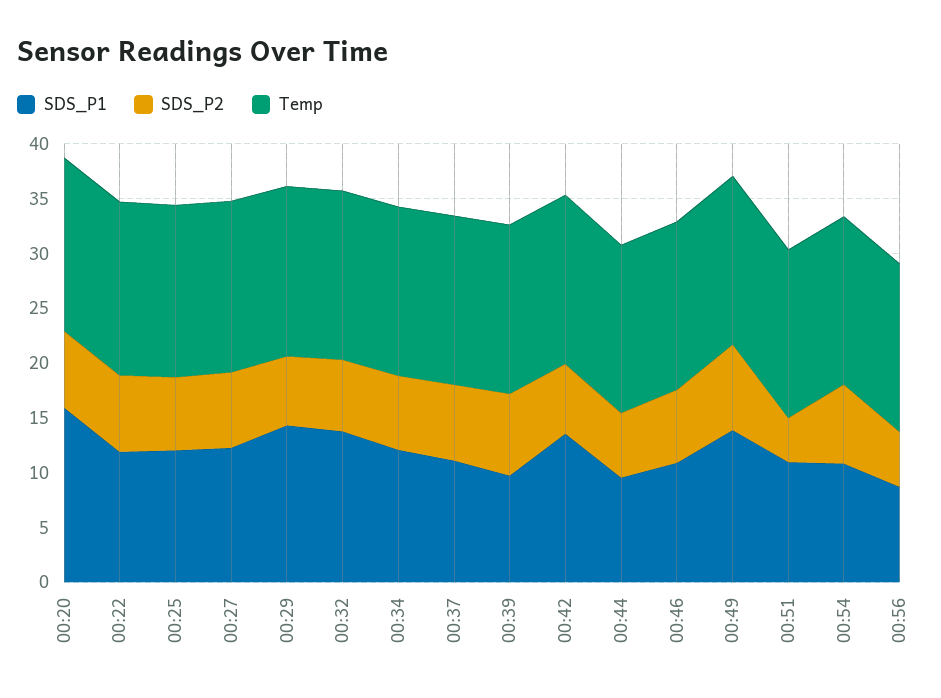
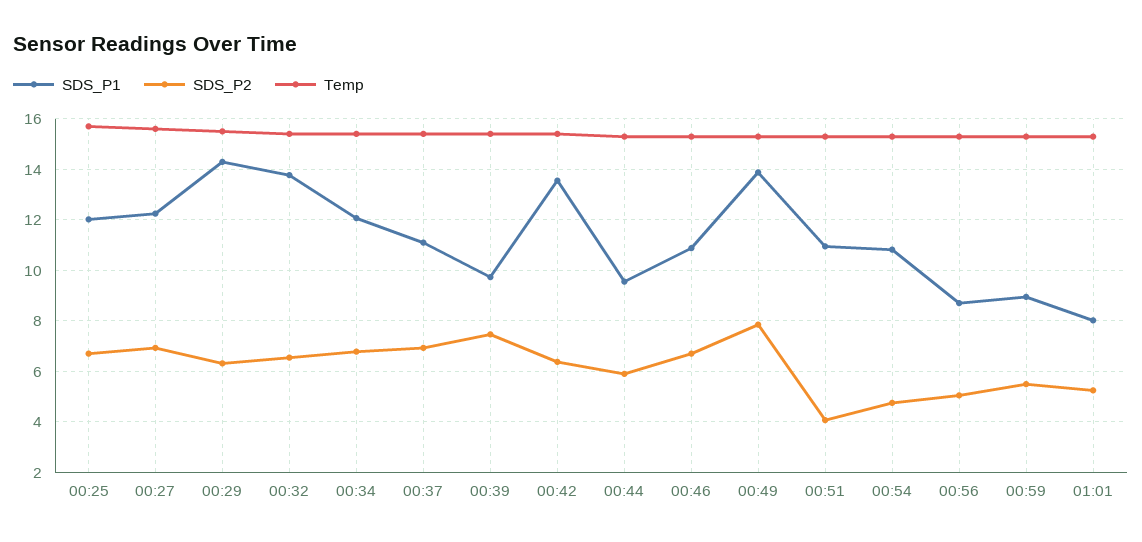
SDS_P1, 00:20: 16 -> none
SDS_P2, 00:20: 7 -> none
Temp, 00:20: 16 -> none
SDS_P1, 00:22: 12 -> none
SDS_P2, 00:22: 7 -> none
Temp, 00:22: 16 -> none
SDS_P2, 00:54: 7 -> 4.75
SDS_P1, 00:59: none -> 9
SDS_P2, 00:59: none -> 5.5
Temp, 00:59: none -> 15.25
SDS_P1, 01:01: none -> 8
SDS_P2, 01:01: none -> 5.25
Temp, 01:01: none -> 15.25

